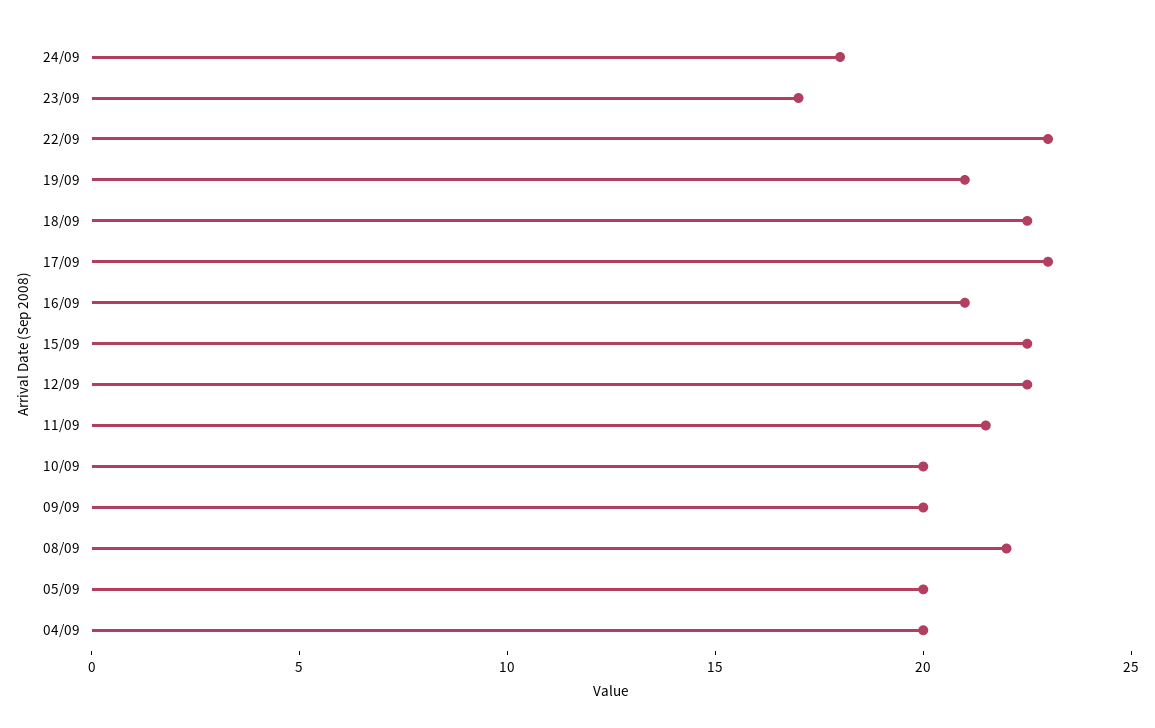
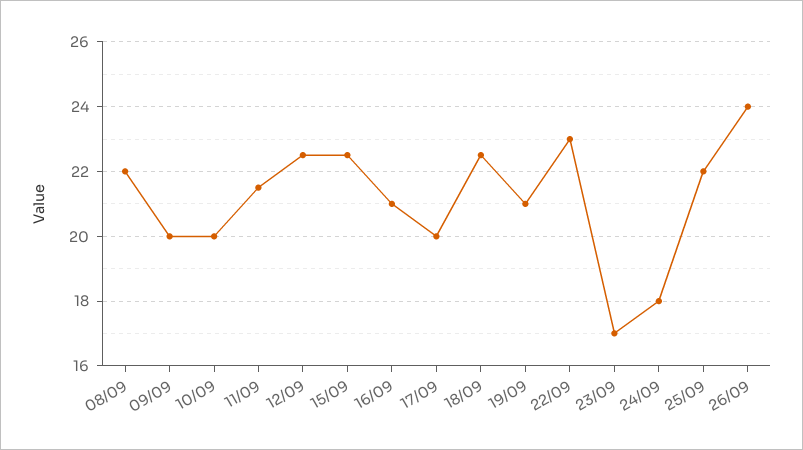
17/09: 23 -> 20
05/09: 20 -> none
04/09: 20 -> none
25/09: none -> 22
26/09: none -> 24

